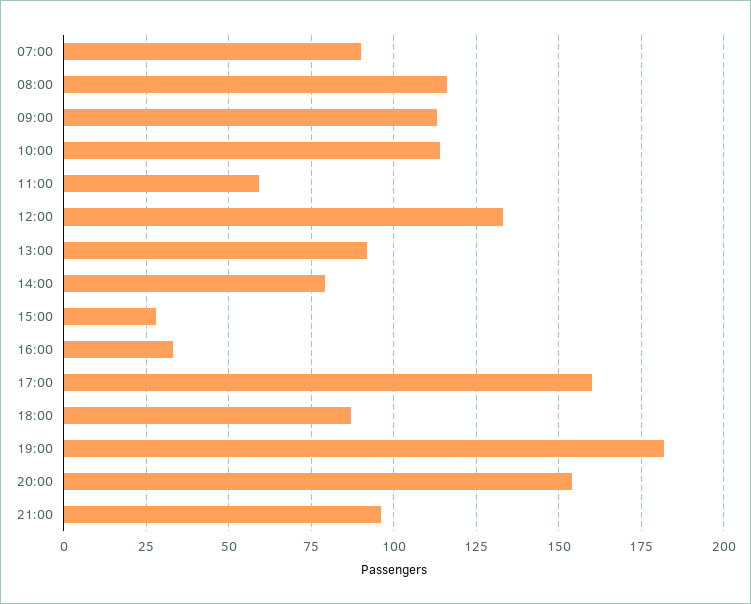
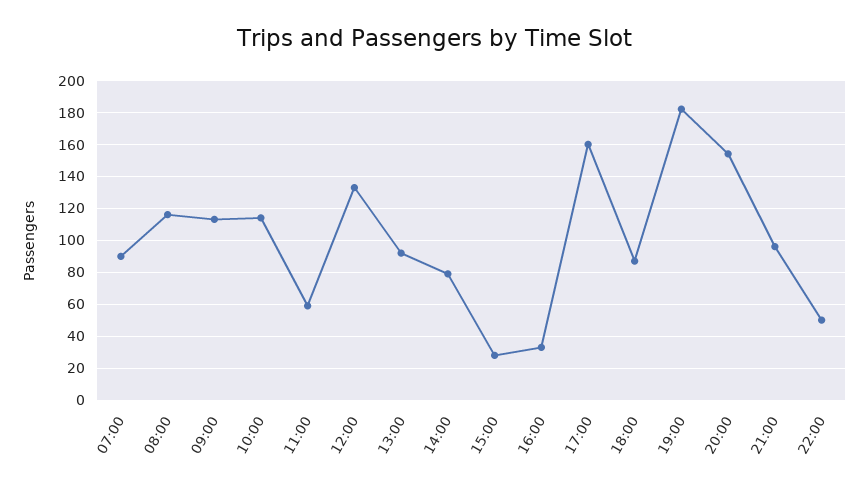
22:00: none -> 50

